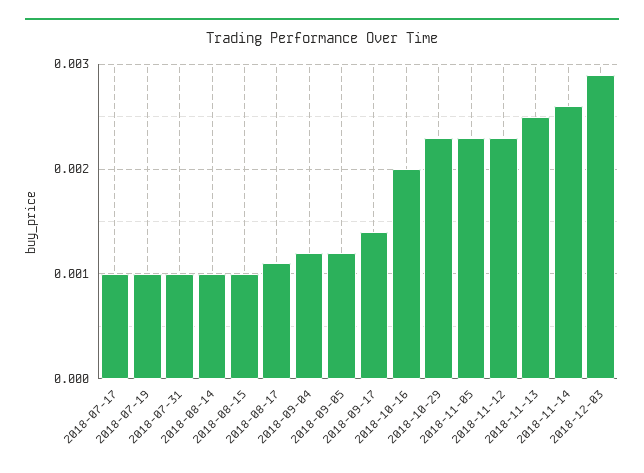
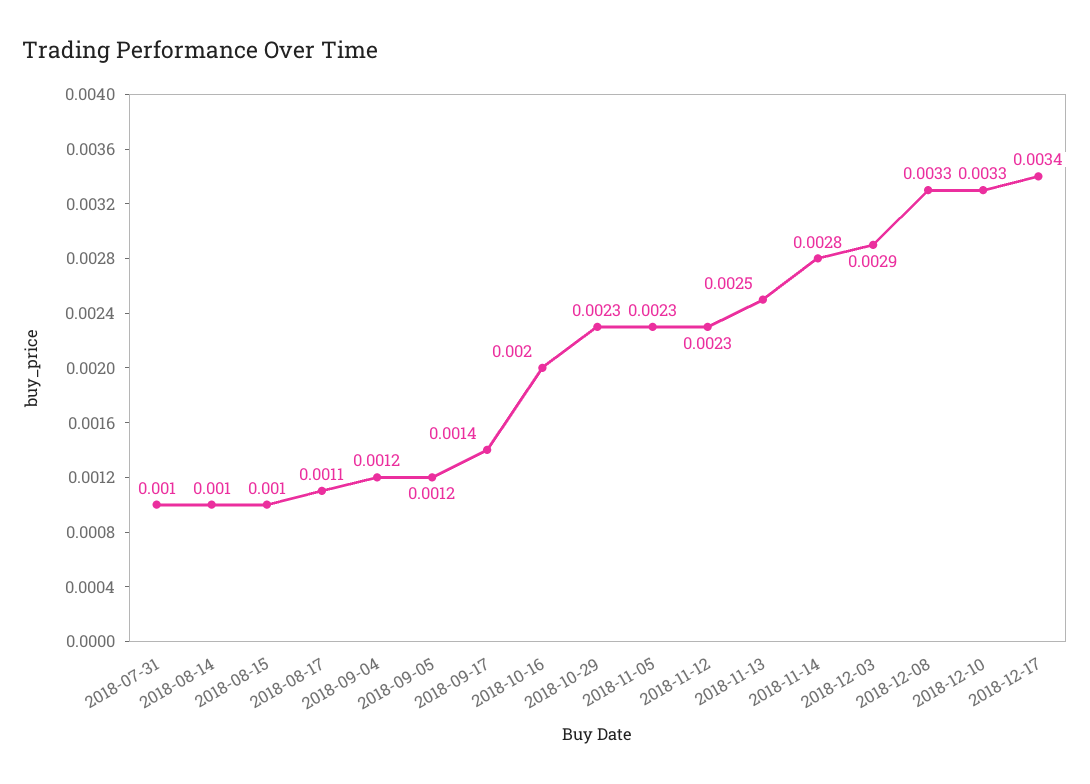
2018-07-17: 0.001 -> none
2018-07-19: 0.001 -> none
2018-11-14: 0.0026 -> 0.0028
2018-12-08: none -> 0.0033
2018-12-10: none -> 0.0033
2018-12-17: none -> 0.0034

